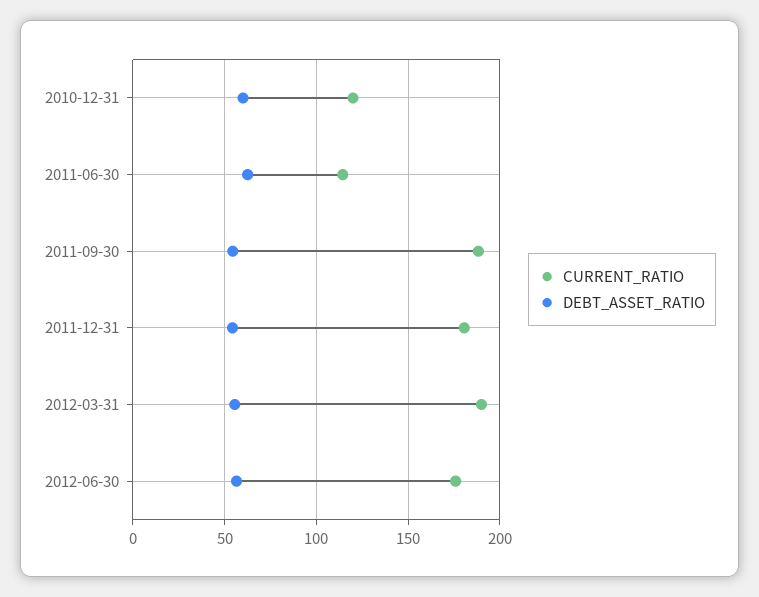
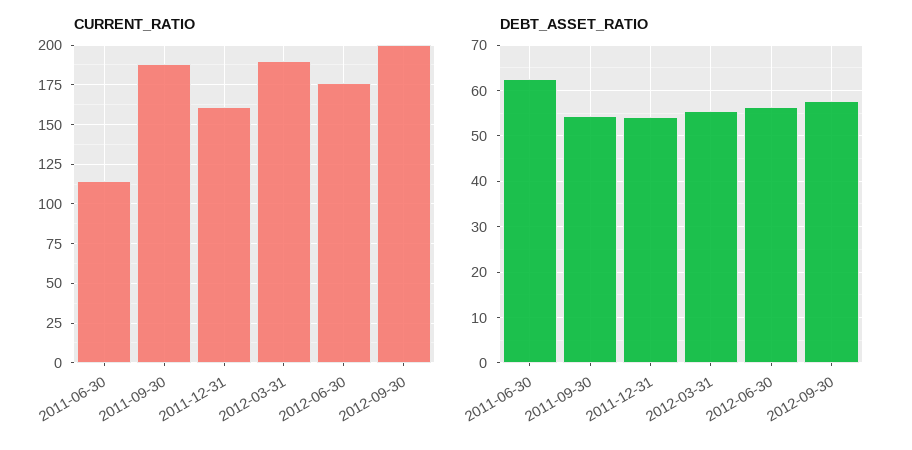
CURRENT_RATIO, 2010-12-31: 120 -> none
DEBT_ASSET_RATIO, 2010-12-31: 60 -> none
CURRENT_RATIO, 2011-12-31: 180 -> 160
CURRENT_RATIO, 2012-09-30: none -> 200
DEBT_ASSET_RATIO, 2012-09-30: none -> 58

